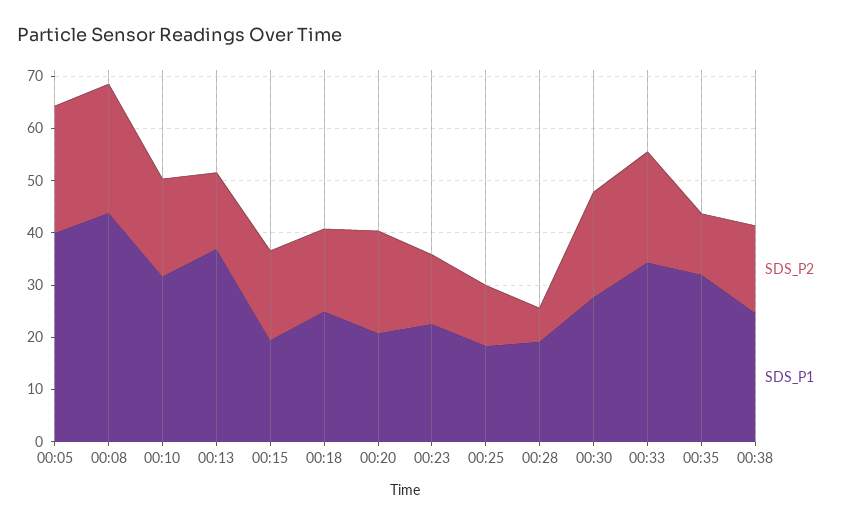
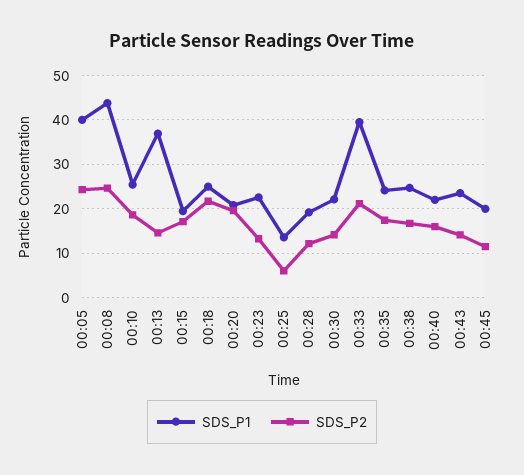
SDS_P1, 00:10: 32 -> 26
SDS_P2, 00:18: 16 -> 22
SDS_P2, 00:25: 12 -> 6
SDS_P1, 00:25: 18 -> 14
SDS_P2, 00:28: 6 -> 12
SDS_P2, 00:30: 20 -> 14
SDS_P1, 00:30: 28 -> 22
SDS_P1, 00:33: 34 -> 40
SDS_P2, 00:35: 12 -> 18
SDS_P1, 00:35: 32 -> 24
SDS_P1, 00:40: none -> 22
SDS_P2, 00:40: none -> 16
SDS_P1, 00:43: none -> 24
SDS_P2, 00:43: none -> 14
SDS_P1, 00:45: none -> 20
SDS_P2, 00:45: none -> 12

